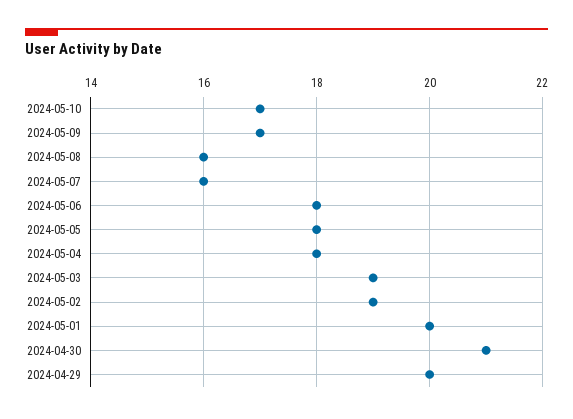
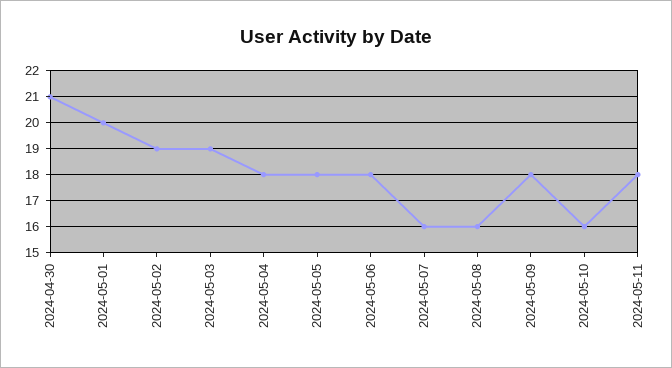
2024-05-10: 17 -> 16
2024-05-09: 17 -> 18
2024-04-29: 20 -> none
2024-05-11: none -> 18

